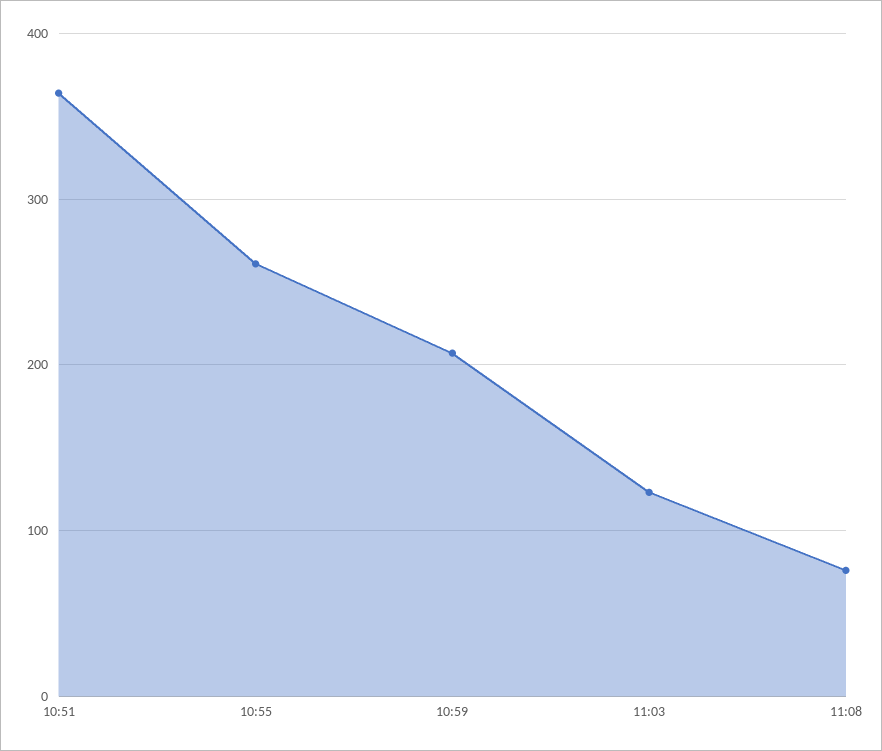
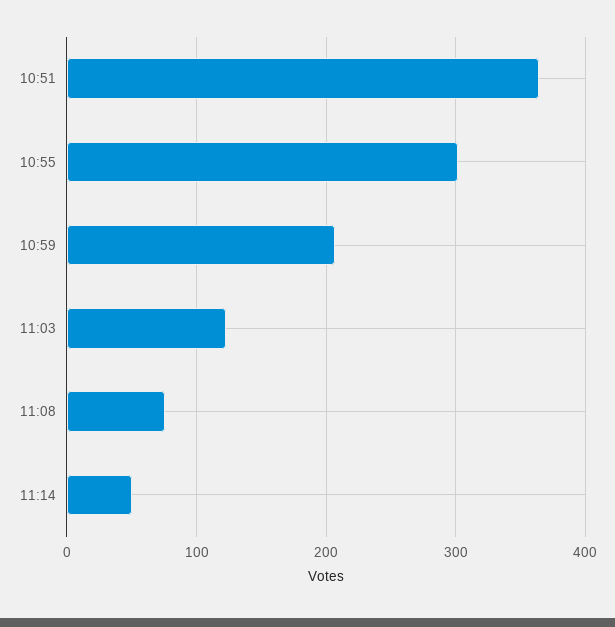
10:55: 260 -> 300
11:14: none -> 50

